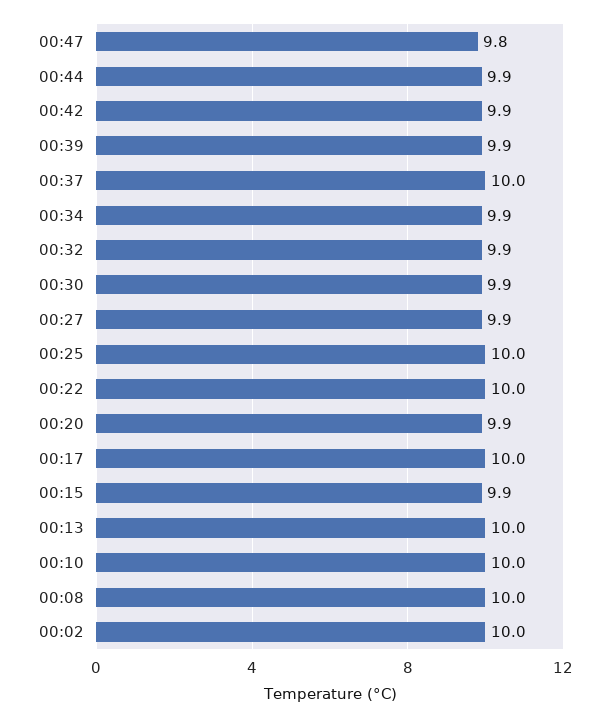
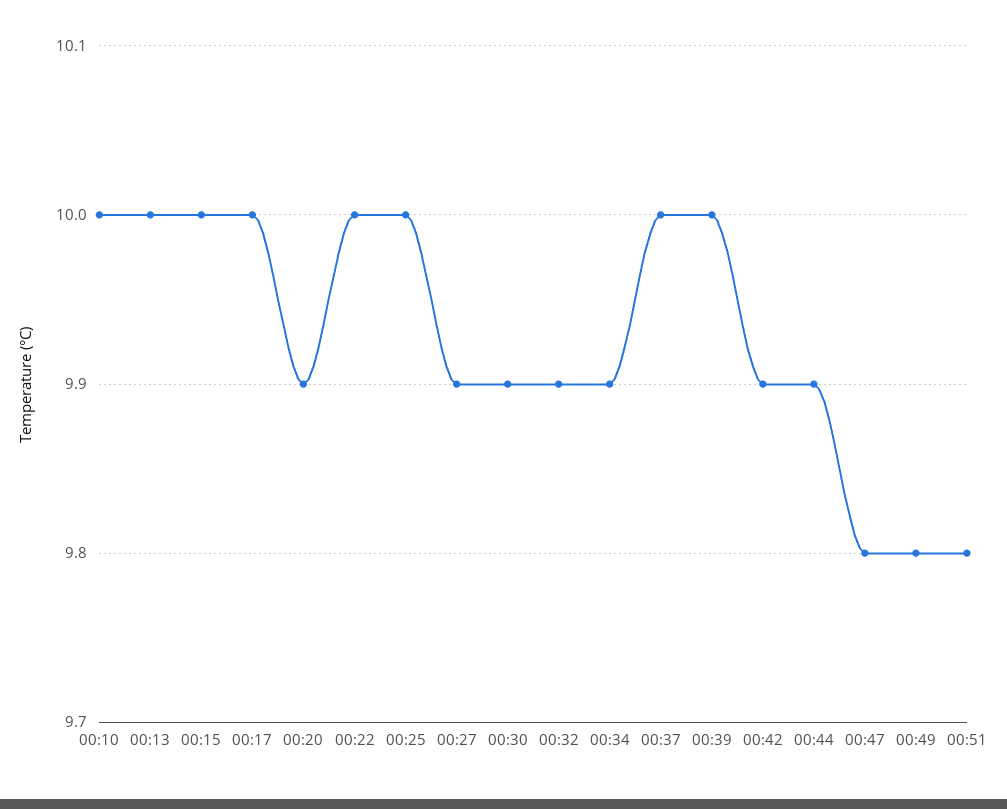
00:39: 9.9 -> 10
00:15: 9.9 -> 10
00:08: 10 -> none
00:02: 10 -> none
00:49: none -> 9.8
00:51: none -> 9.8

